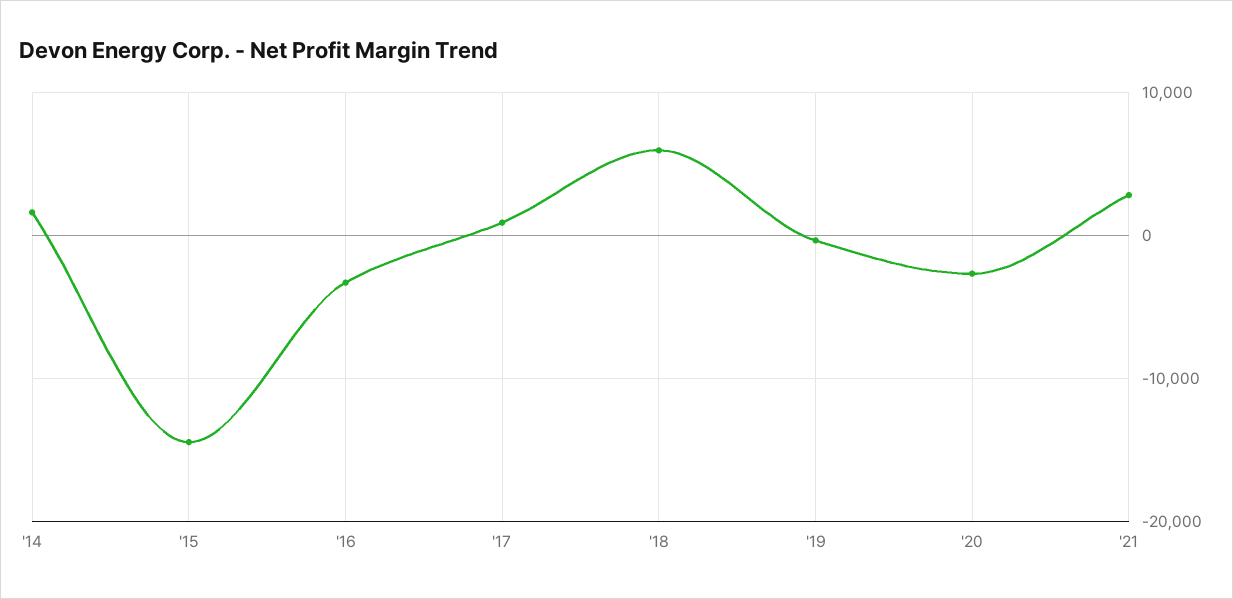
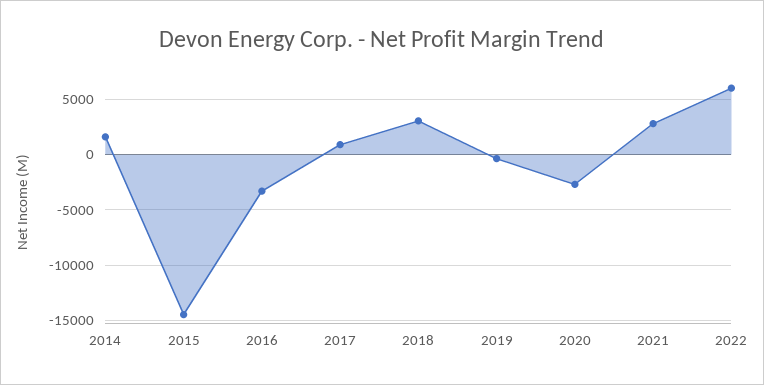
'18: 6000 -> 3000
2022: none -> 6000

